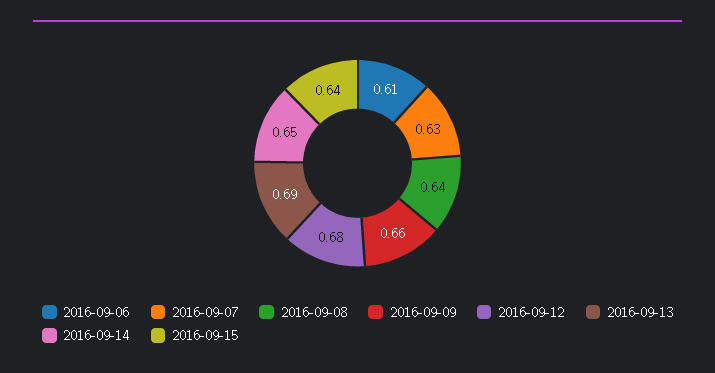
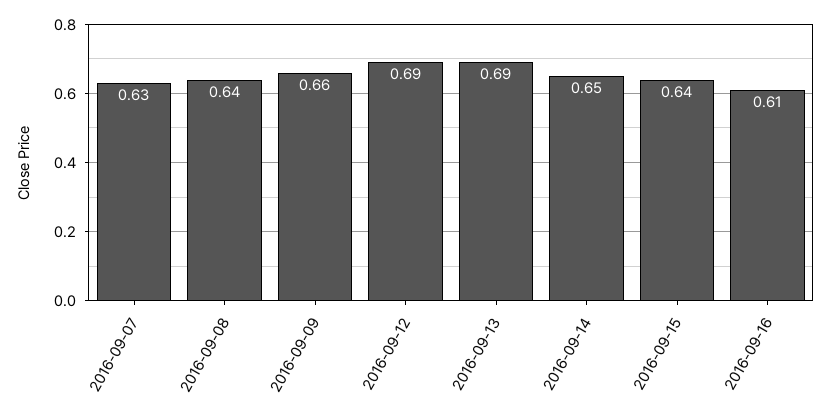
2016-09-06: 0.61 -> none
2016-09-12: 0.68 -> 0.69
2016-09-16: none -> 0.61

